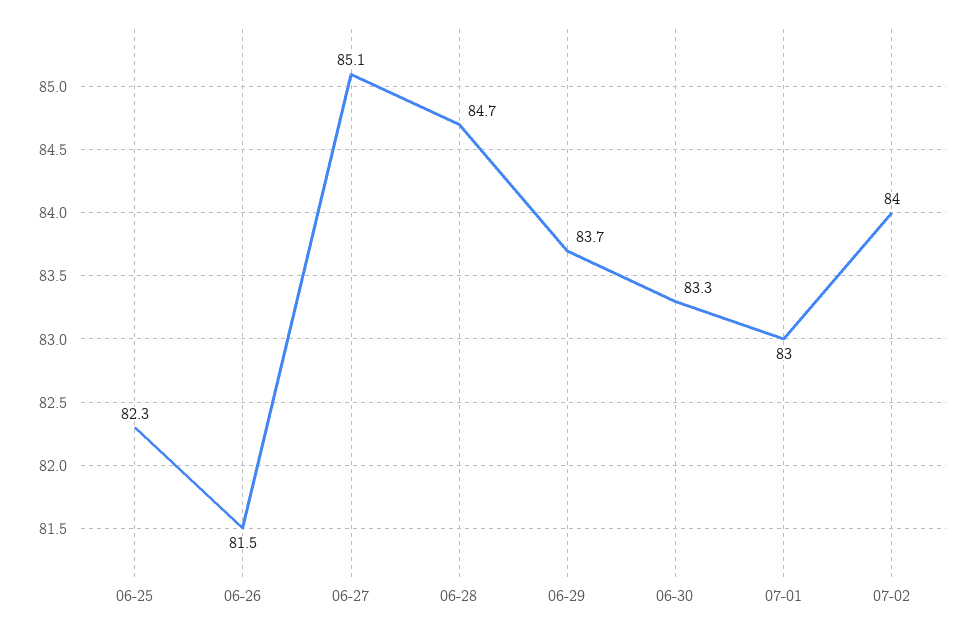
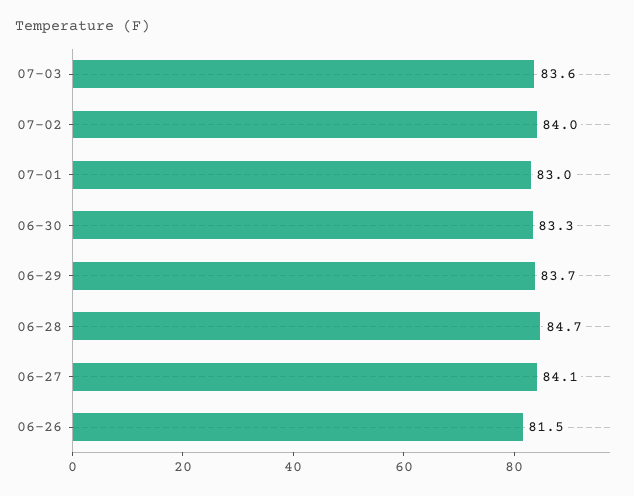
06-25: 82.3 -> none
06-27: 85.1 -> 84.1
07-03: none -> 83.6

